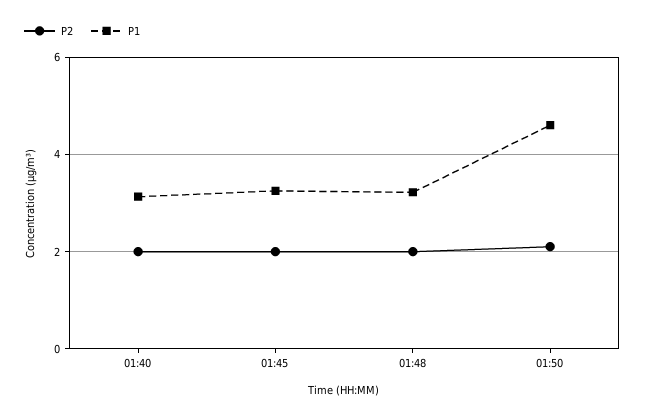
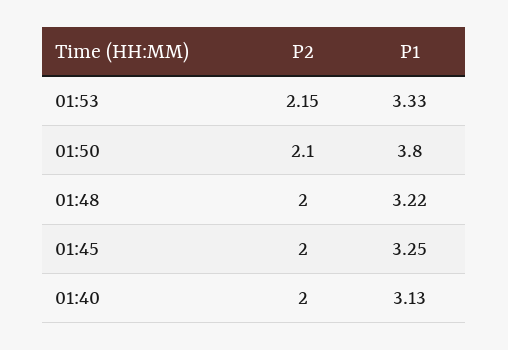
P1, 01:50: 4.6 -> 3.8
P2, 01:53: none -> 2.15
P1, 01:53: none -> 3.33

